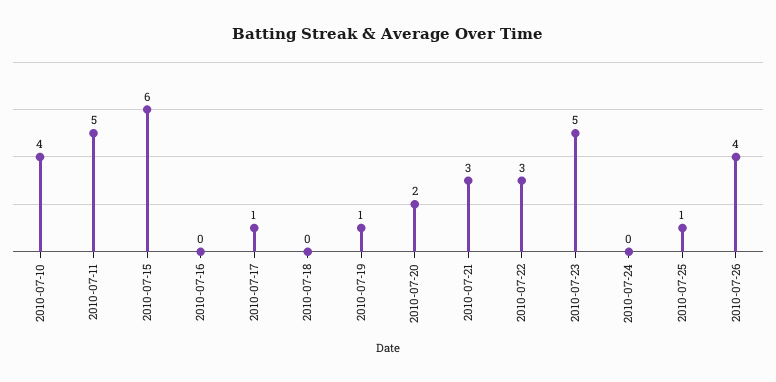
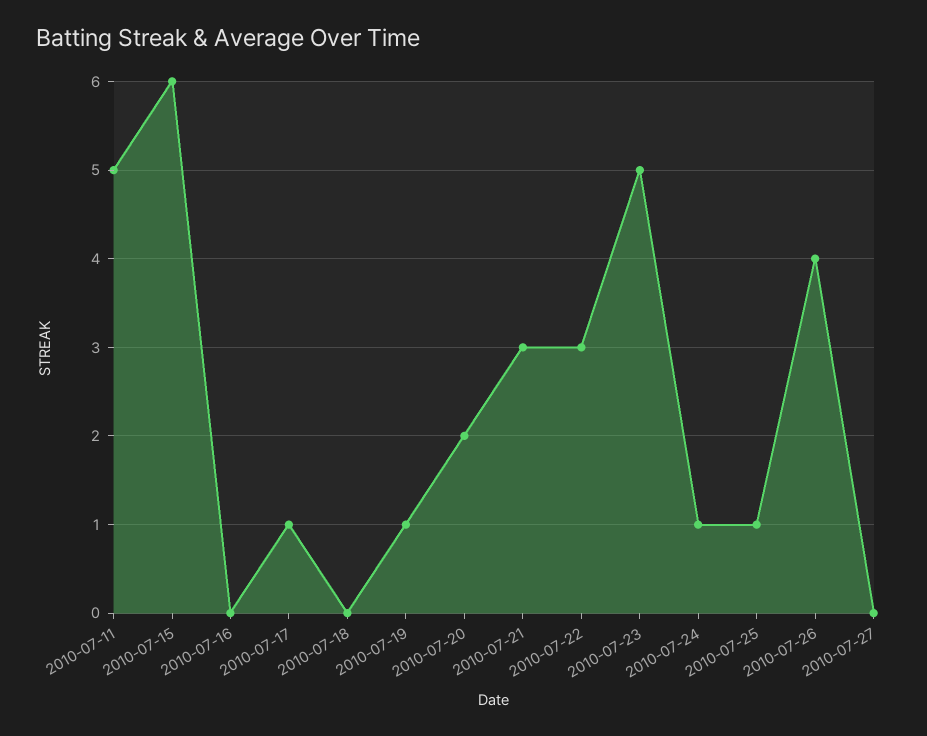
2010-07-10: 4 -> none
2010-07-24: 0 -> 1
2010-07-27: none -> 0

